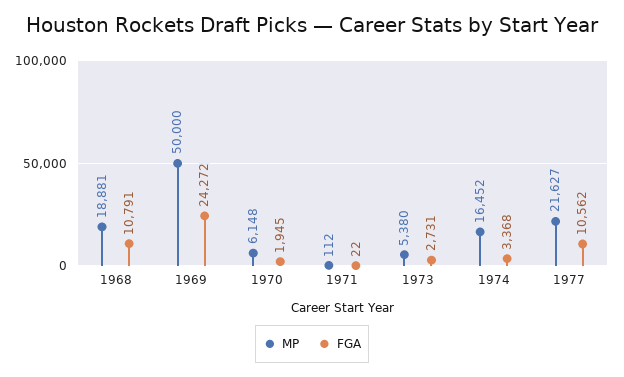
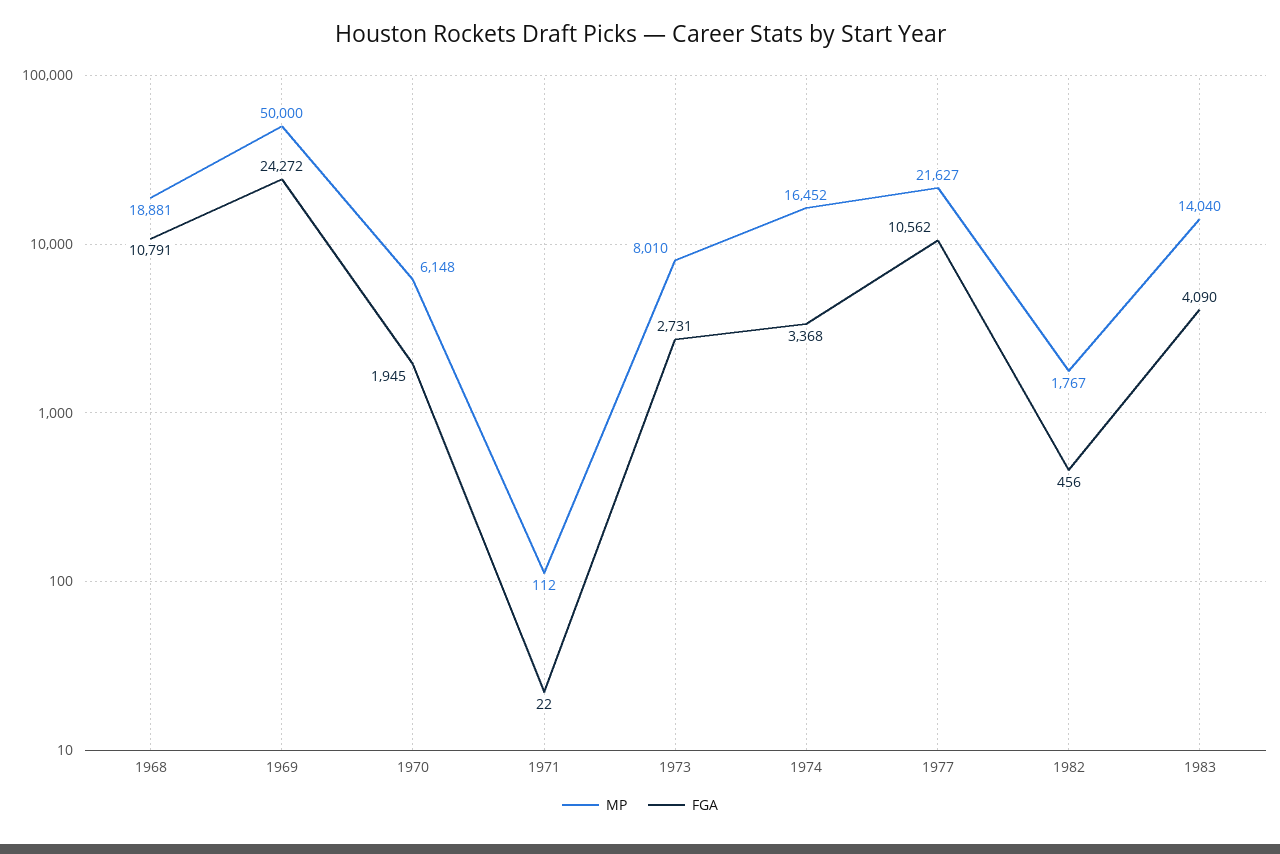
MP, 1973: 5380 -> 8010
MP, 1982: none -> 1767
FGA, 1982: none -> 456
MP, 1983: none -> 14040
FGA, 1983: none -> 4090

